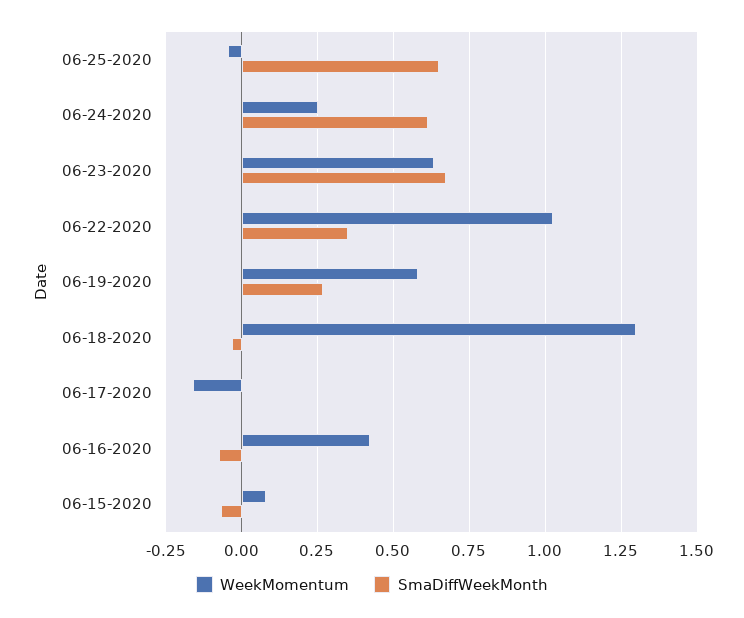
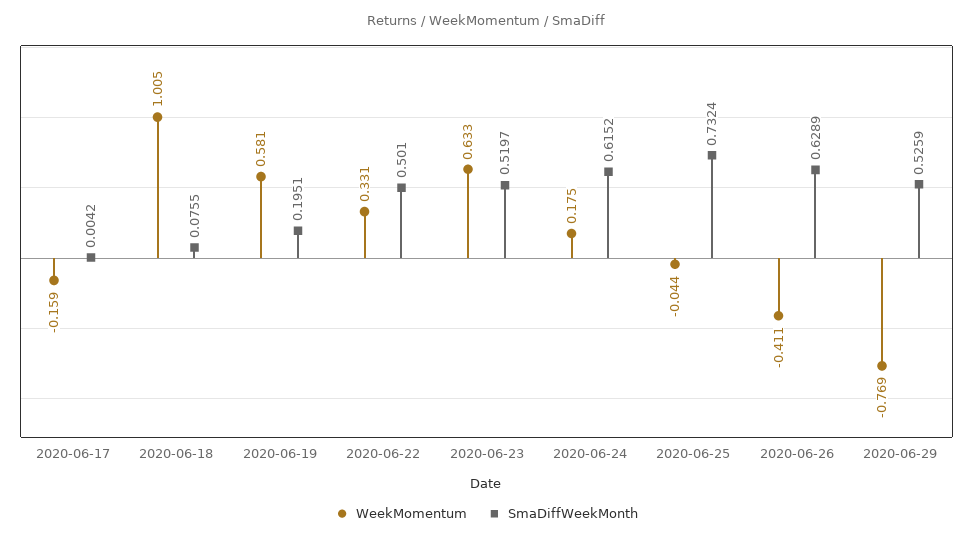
SmaDiffWeekMonth, 06-25-2020: 0.65 -> 0.7324
WeekMomentum, 06-24-2020: 0.25 -> 0.175
SmaDiffWeekMonth, 06-23-2020: 0.675 -> 0.5197
WeekMomentum, 06-22-2020: 1.025 -> 0.331
SmaDiffWeekMonth, 06-22-2020: 0.35 -> 0.501
SmaDiffWeekMonth, 06-19-2020: 0.275 -> 0.1951
WeekMomentum, 06-18-2020: 1.3 -> 1.005
SmaDiffWeekMonth, 06-18-2020: -0.025 -> 0.0755
WeekMomentum, 06-16-2020: 0.425 -> none
SmaDiffWeekMonth, 06-16-2020: -0.075 -> none
WeekMomentum, 06-15-2020: 0.075 -> none
SmaDiffWeekMonth, 06-15-2020: -0.075 -> none
WeekMomentum, 2020-06-26: none -> -0.411
SmaDiffWeekMonth, 2020-06-26: none -> 0.6289
WeekMomentum, 2020-06-29: none -> -0.769
SmaDiffWeekMonth, 2020-06-29: none -> 0.5259

